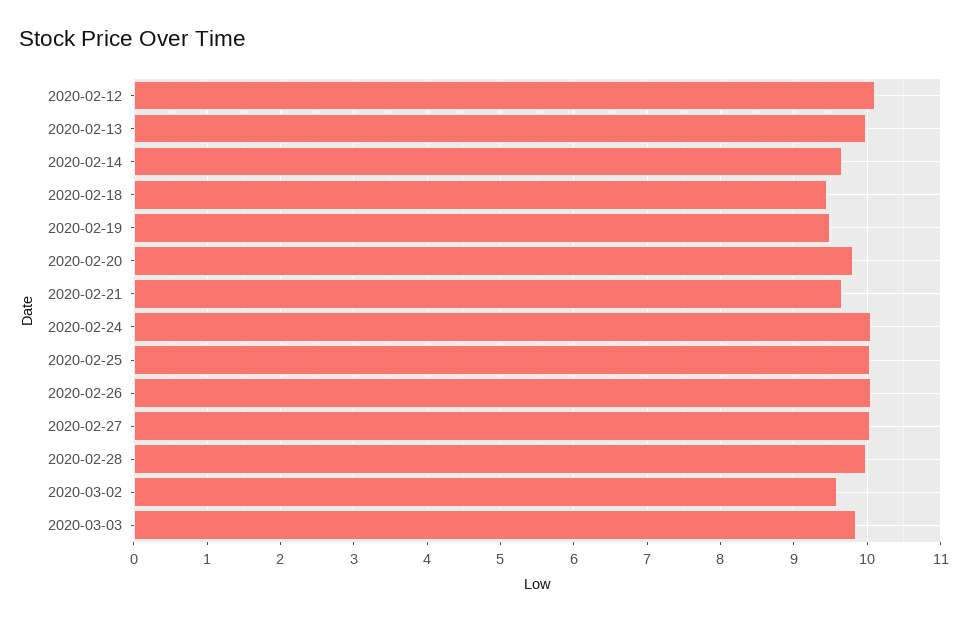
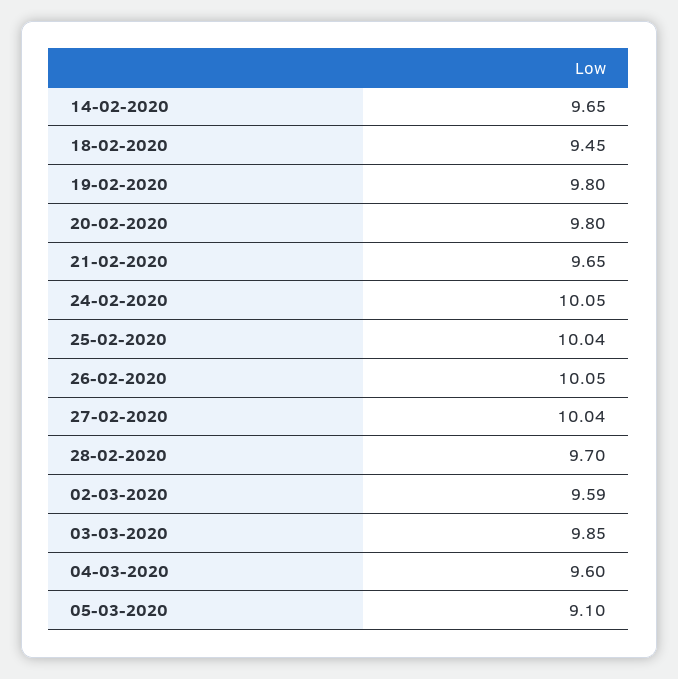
2020-02-12: 10.1 -> none
2020-02-13: 10 -> none
2020-02-19: 9.5 -> 9.8
2020-02-28: 10 -> 9.7
04-03-2020: none -> 9.6
05-03-2020: none -> 9.1

